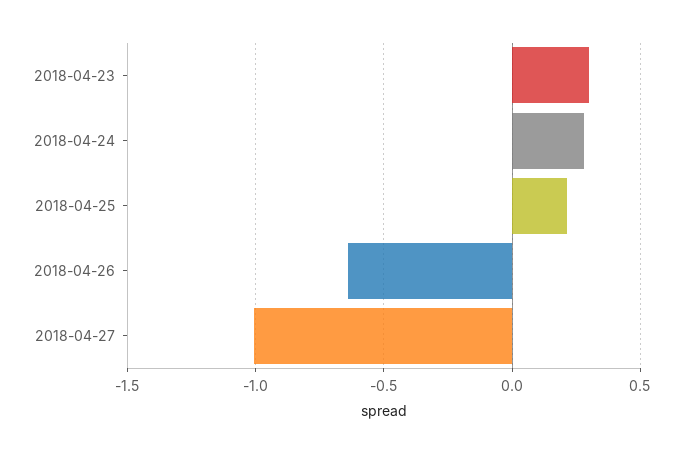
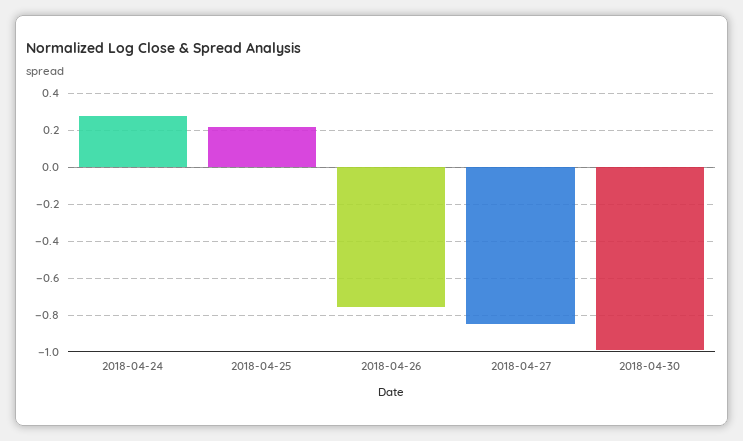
2018-04-23: 0.3 -> none
2018-04-26: -0.65 -> -0.75
2018-04-27: -1 -> -0.85
2018-04-30: none -> -1

